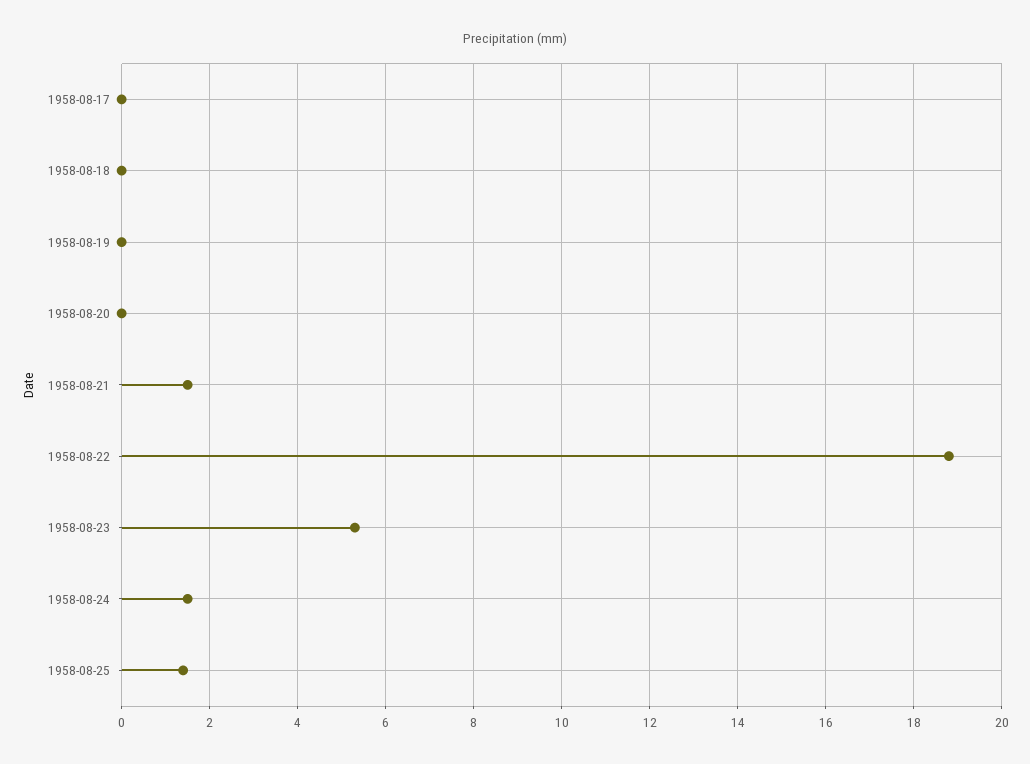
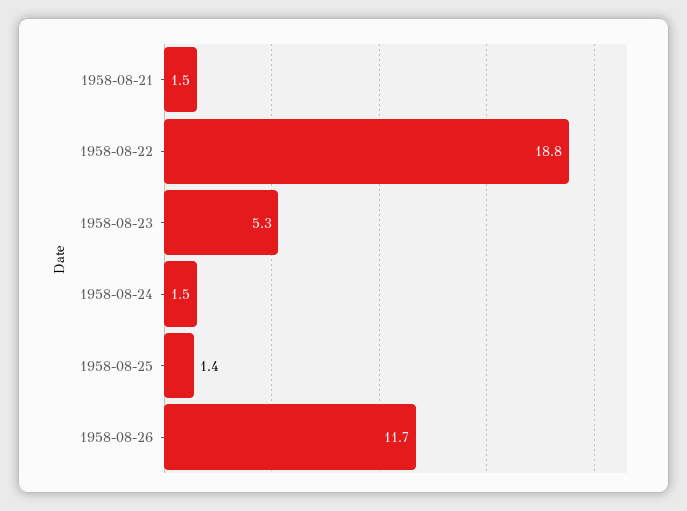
1958-08-17: 0 -> none
1958-08-18: 0 -> none
1958-08-19: 0 -> none
1958-08-20: 0 -> none
1958-08-26: none -> 11.7

